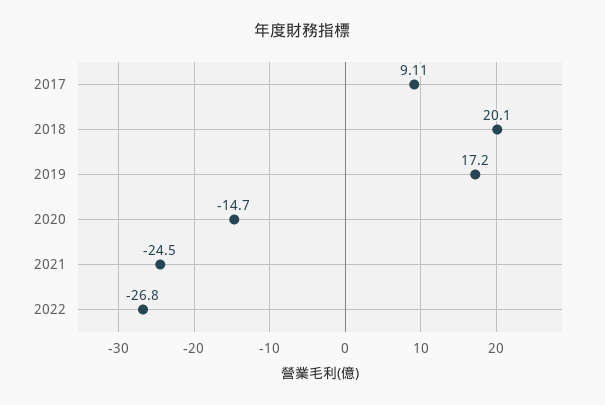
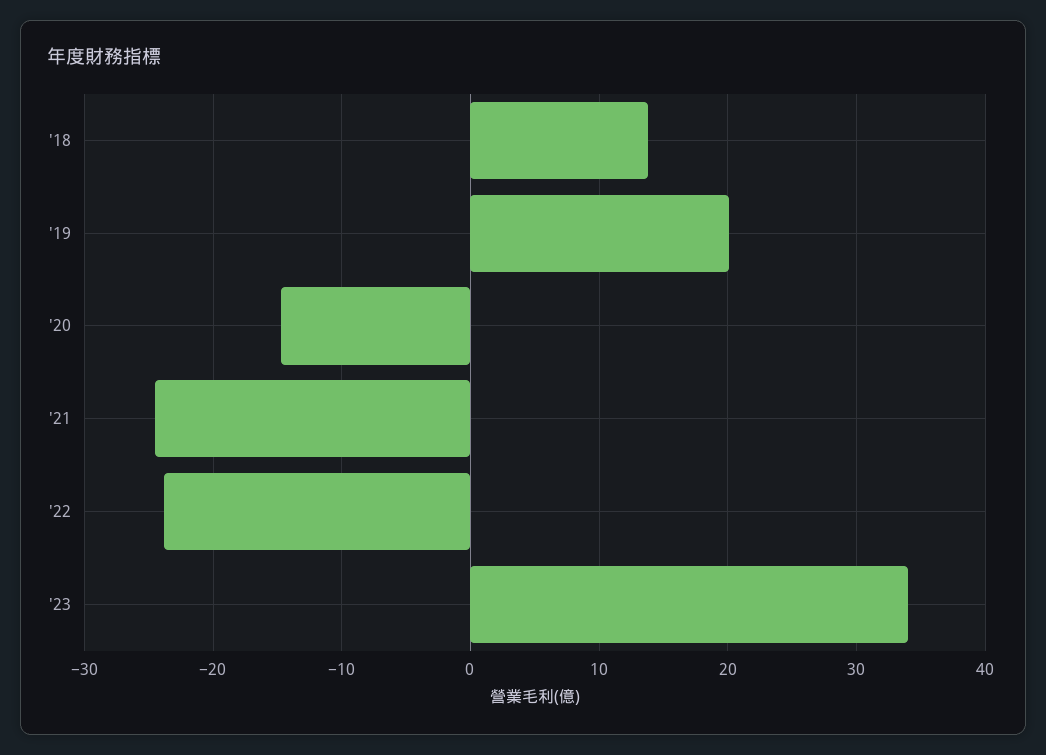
2017: 9.11 -> none
2018: 20.1 -> 14
2019: 17.2 -> 20
2022: -26.8 -> -24
'23: none -> 34

